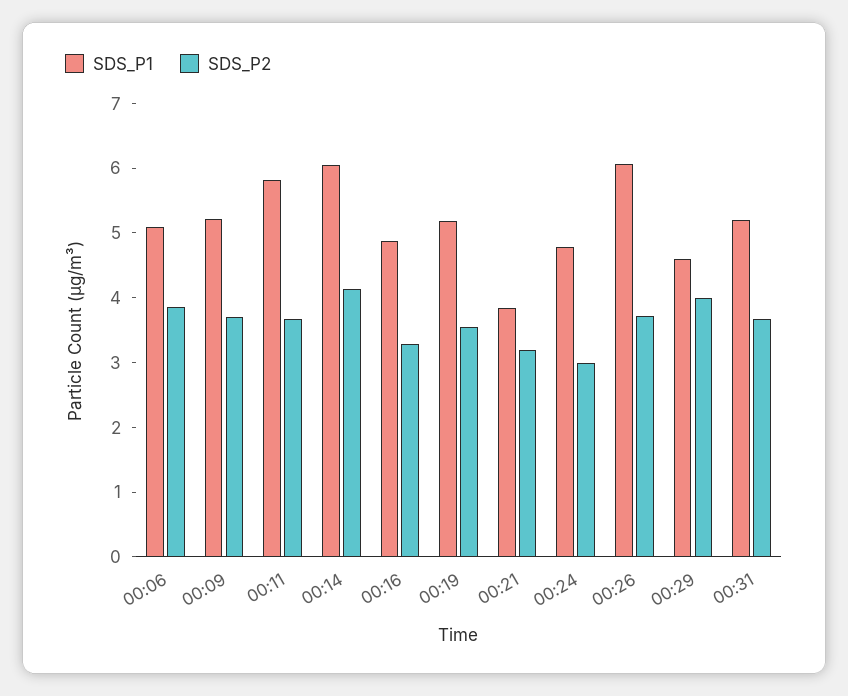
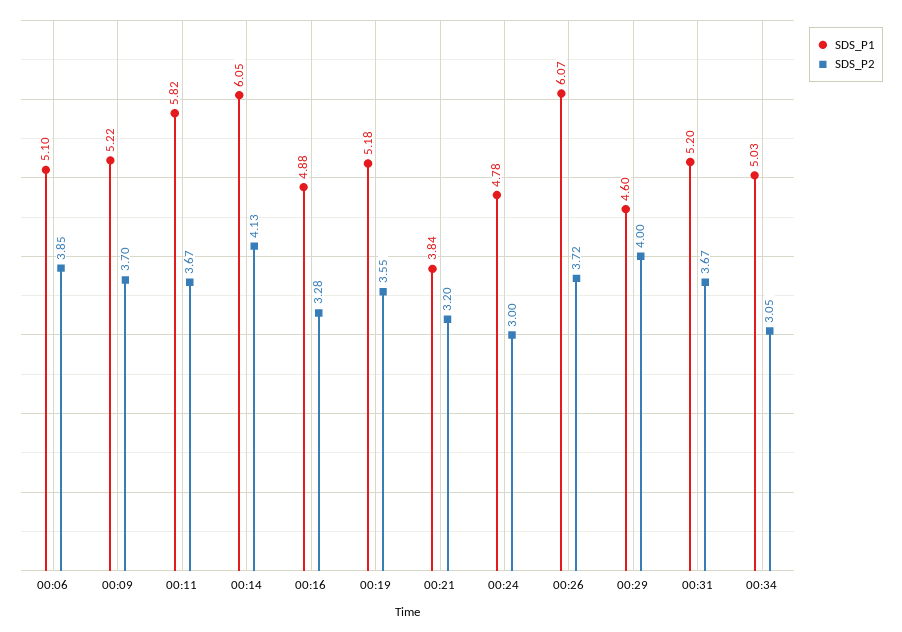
SDS_P1, 00:34: none -> 5.03
SDS_P2, 00:34: none -> 3.05

